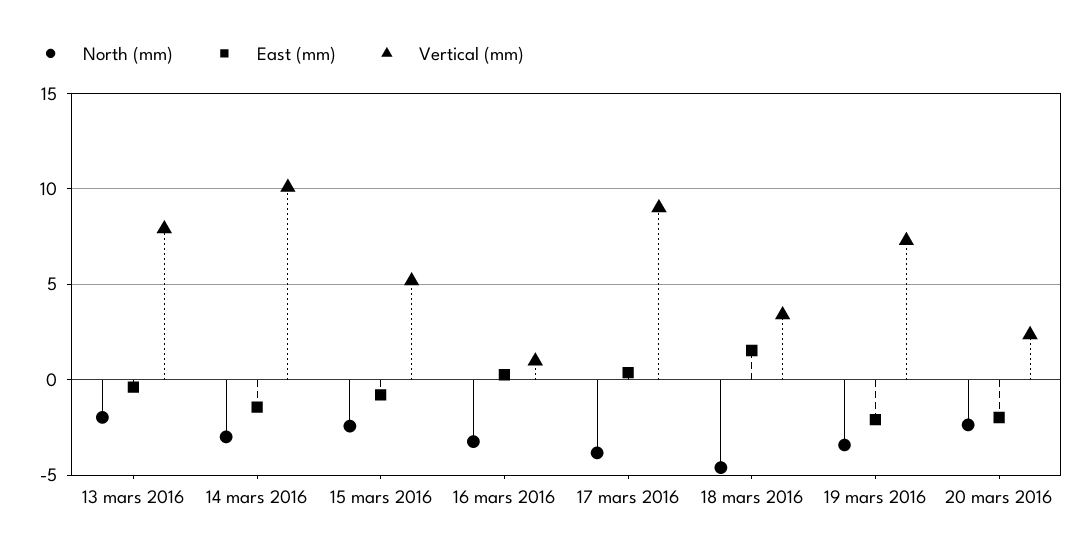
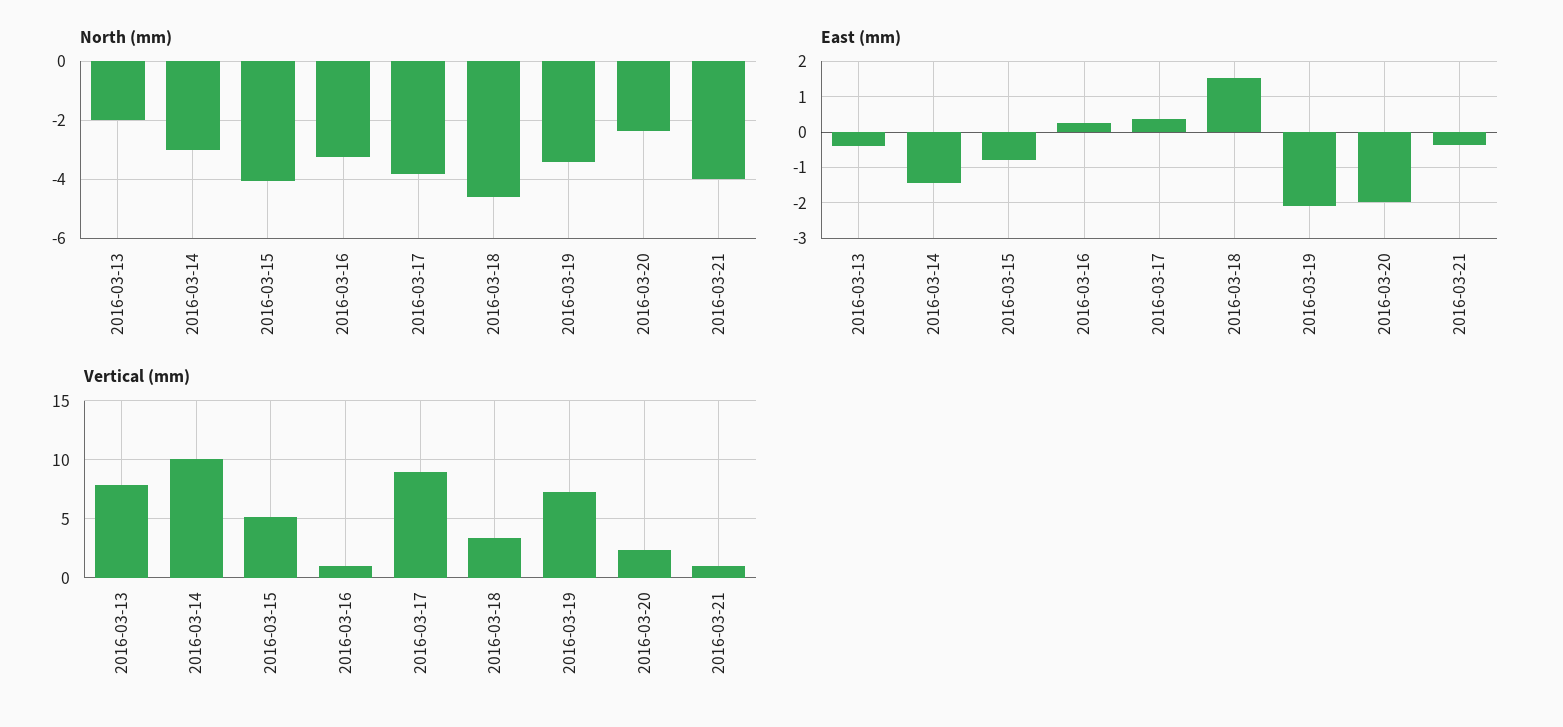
North (mm), 15 mars 2016: -2.5 -> -4
North (mm), 2016-03-21: none -> -4
East (mm), 2016-03-21: none -> -0.4
Vertical (mm), 2016-03-21: none -> 1

